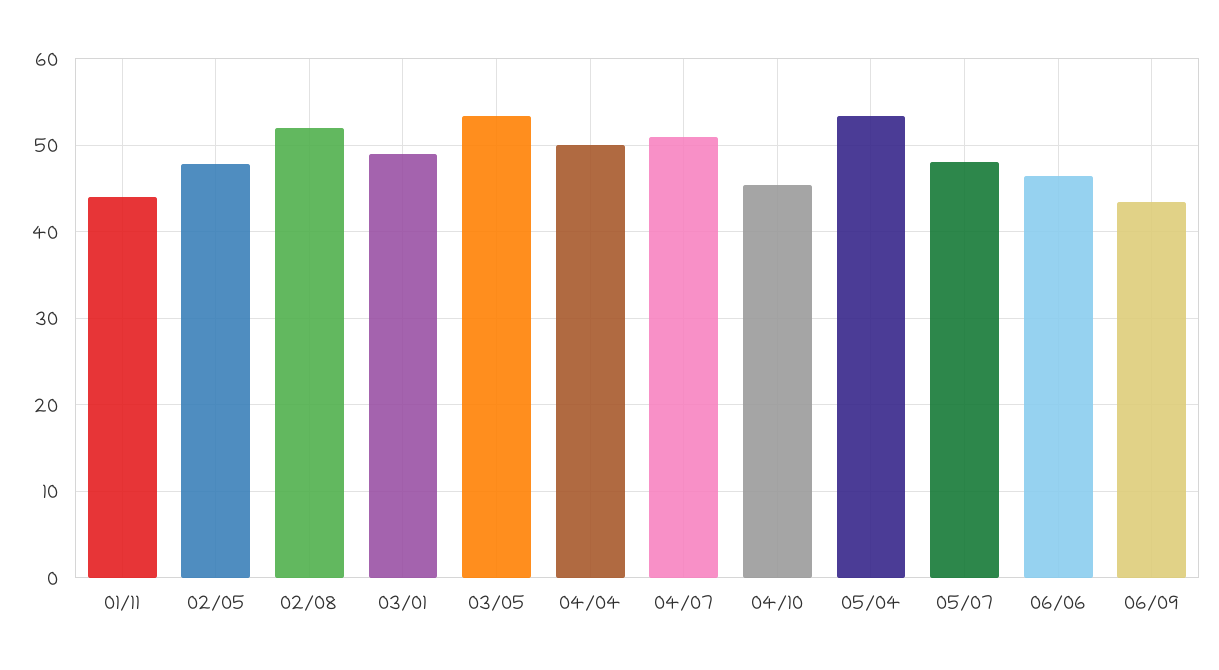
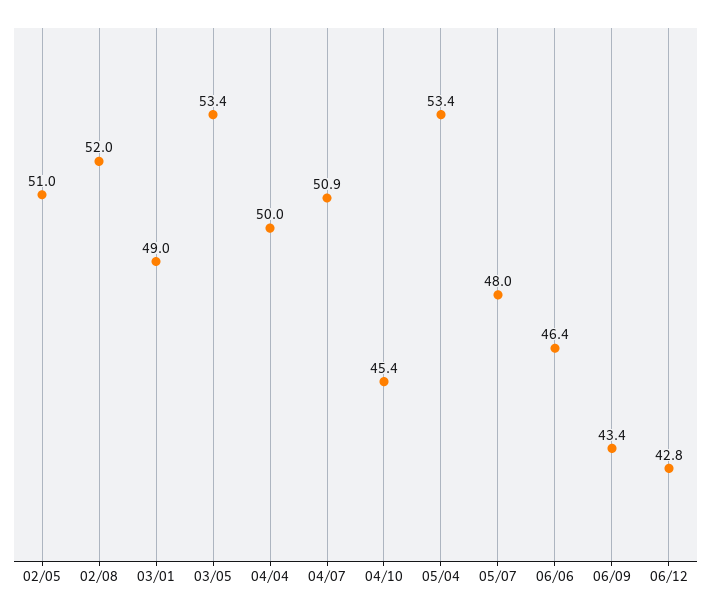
01/11: 44 -> none
02/05: 48 -> 51
06/12: none -> 42.8

